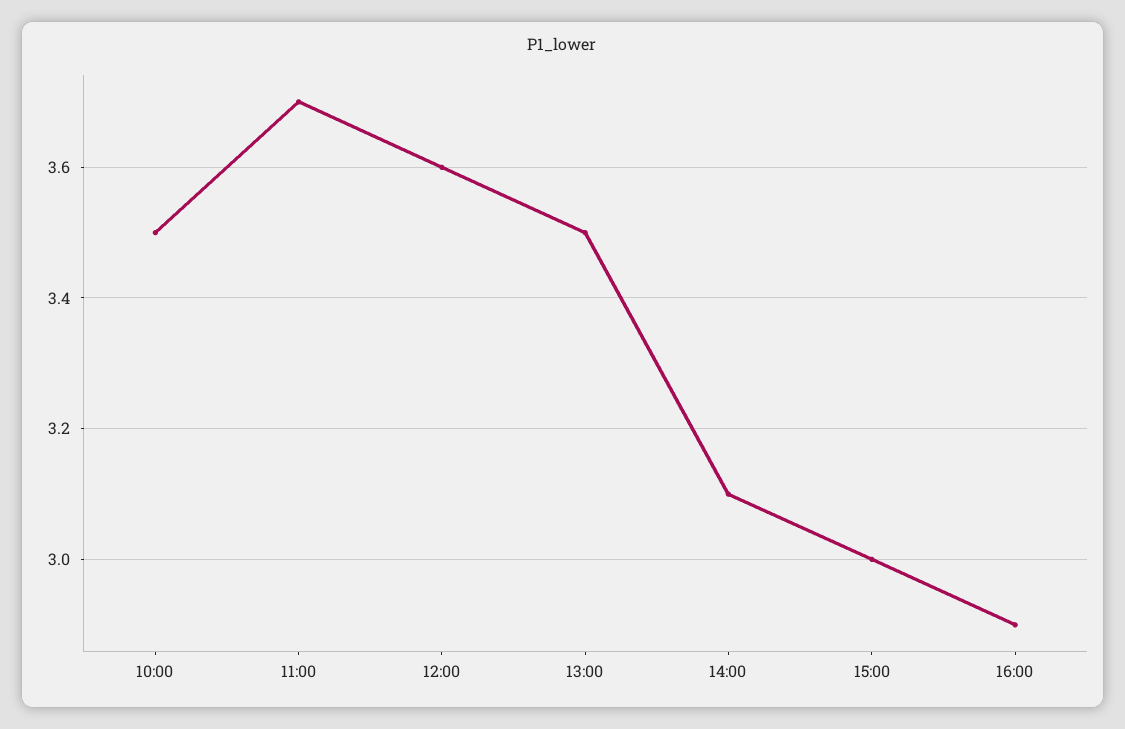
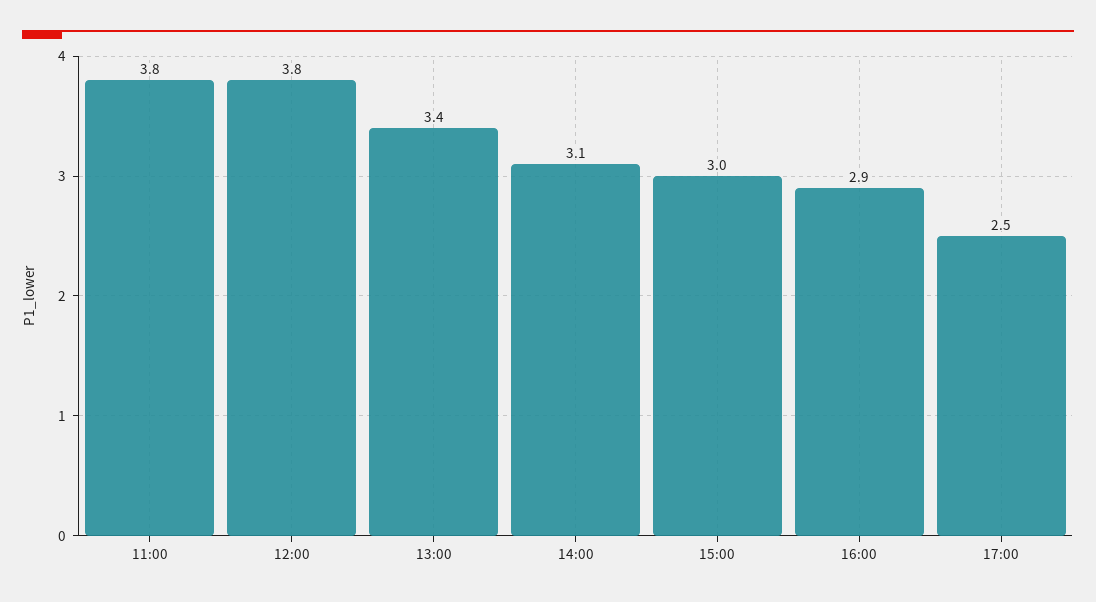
10:00: 3.5 -> none
11:00: 3.7 -> 3.8
12:00: 3.6 -> 3.8
13:00: 3.5 -> 3.4
17:00: none -> 2.5

